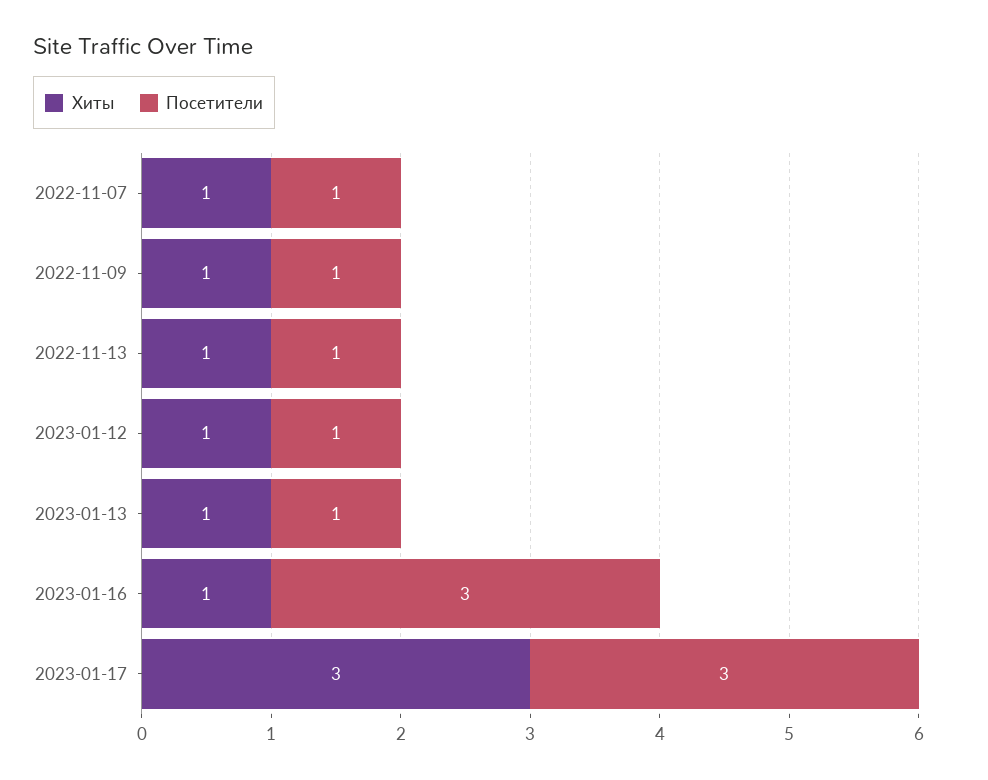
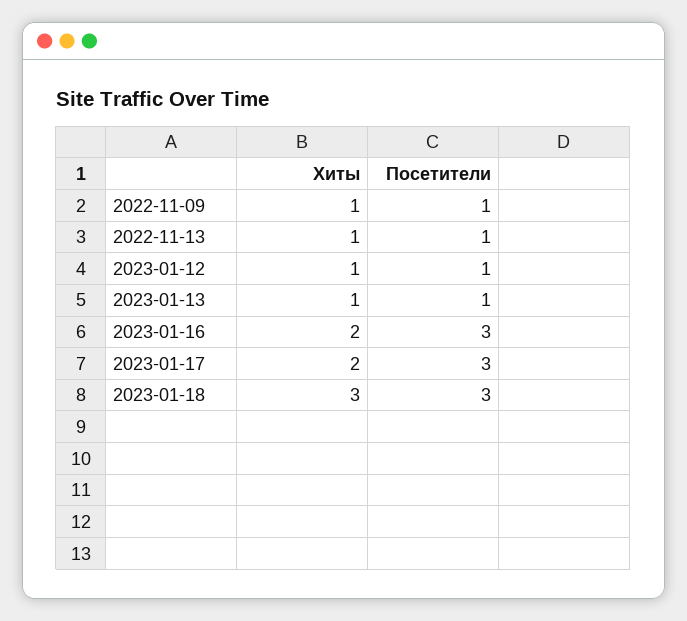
Хиты, 2022-11-07: 1 -> none
Посетители, 2022-11-07: 1 -> none
Хиты, 2023-01-16: 1 -> 2
Хиты, 2023-01-17: 3 -> 2
Хиты, 2023-01-18: none -> 3
Посетители, 2023-01-18: none -> 3

